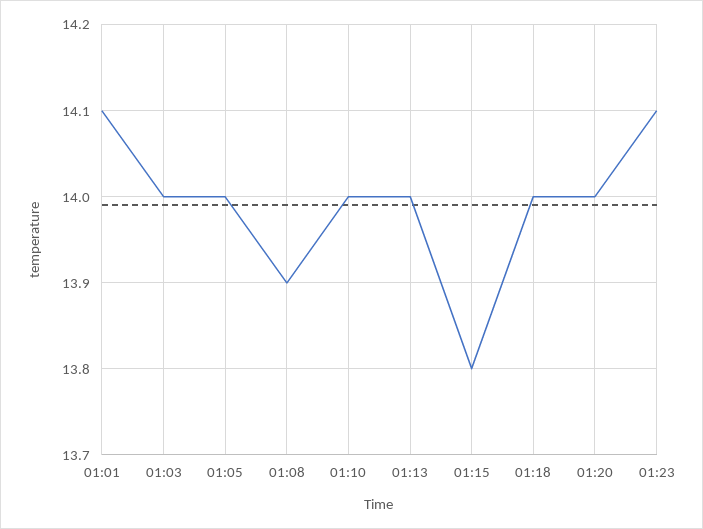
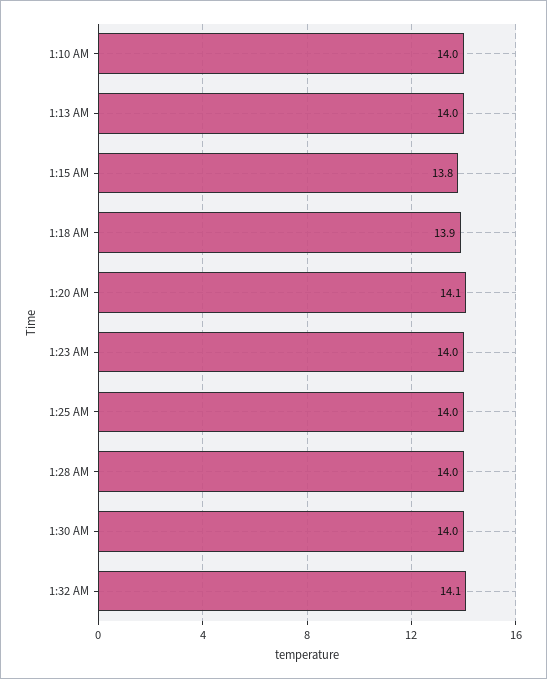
01:01: 14.1 -> none
01:03: 14 -> none
01:05: 14 -> none
01:08: 13.9 -> none
01:18: 14 -> 13.9
01:20: 14 -> 14.1
01:23: 14.1 -> 14
1:25 AM: none -> 14
1:28 AM: none -> 14
1:30 AM: none -> 14
1:32 AM: none -> 14.1

